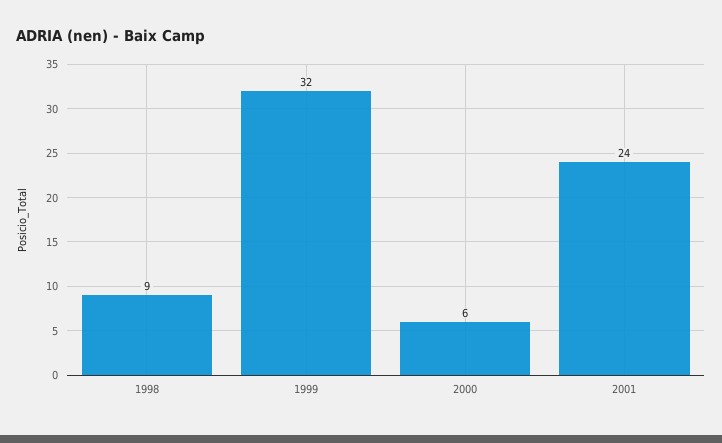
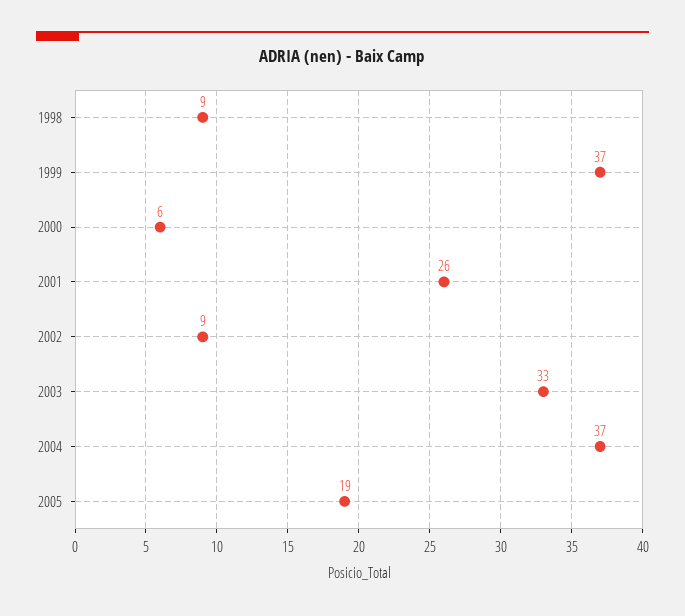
1999: 32 -> 37
2001: 24 -> 26
2002: none -> 9
2003: none -> 33
2004: none -> 37
2005: none -> 19

